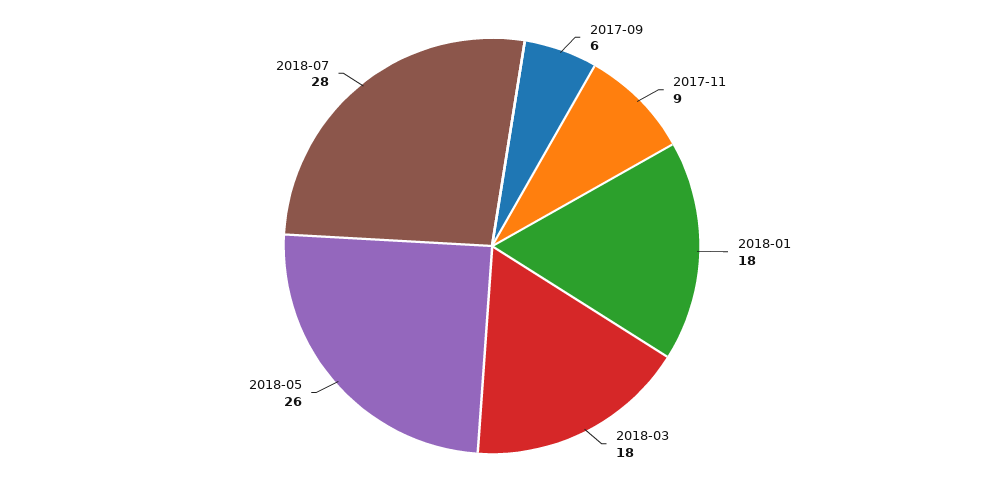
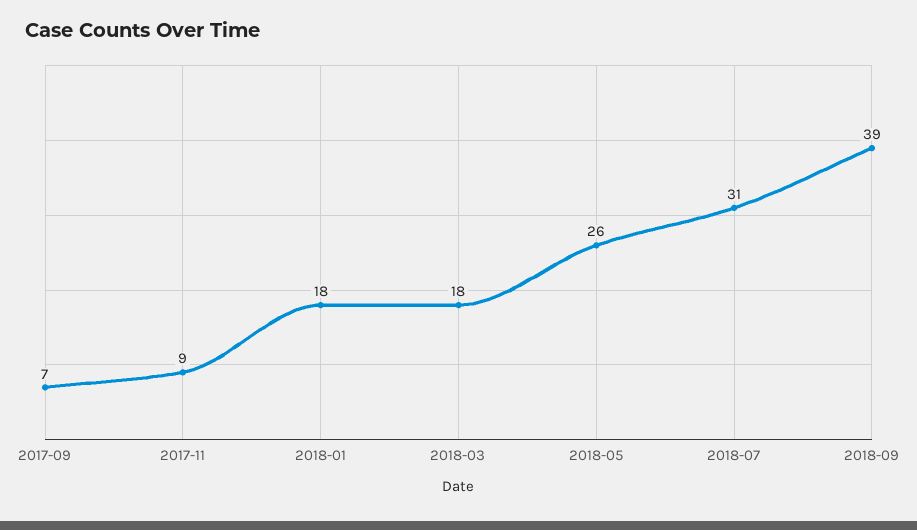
2017-09: 6 -> 7
2018-07: 28 -> 31
2018-09: none -> 39

